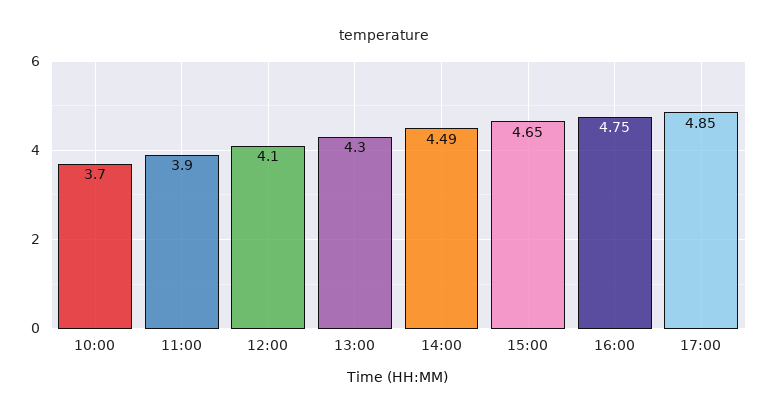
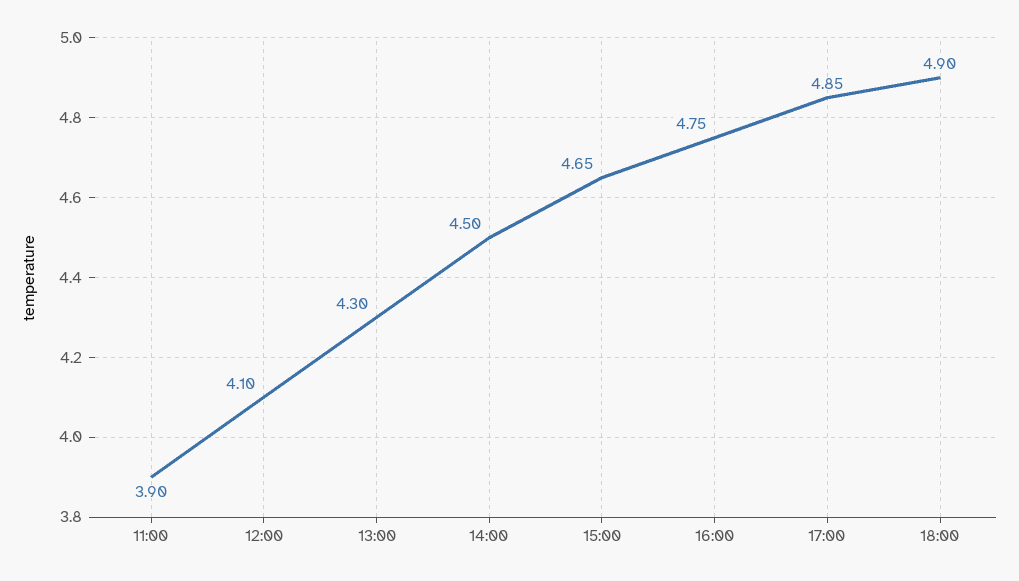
10:00: 3.7 -> none
14:00: 4.49 -> 4.5
18:00: none -> 4.9

